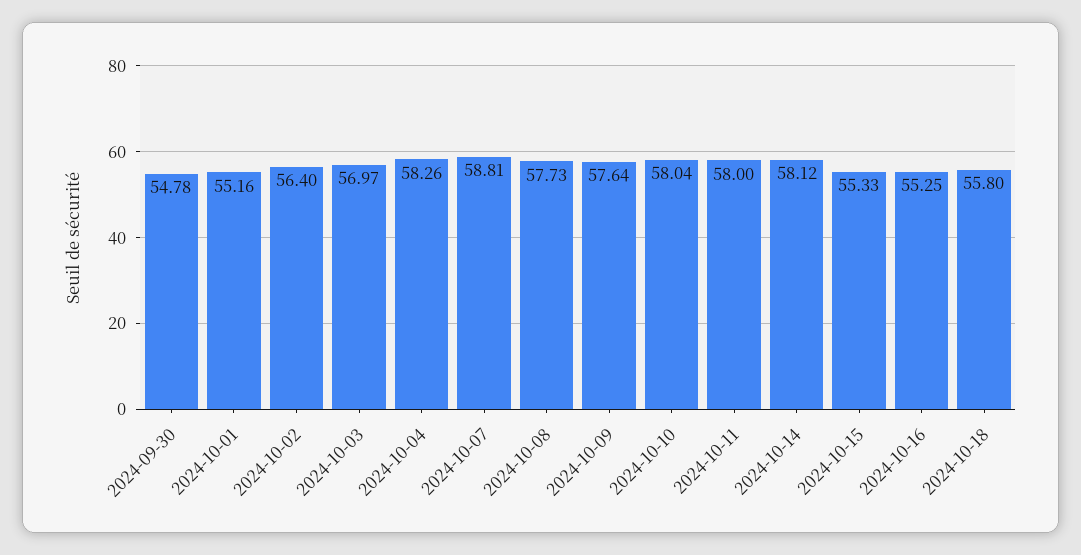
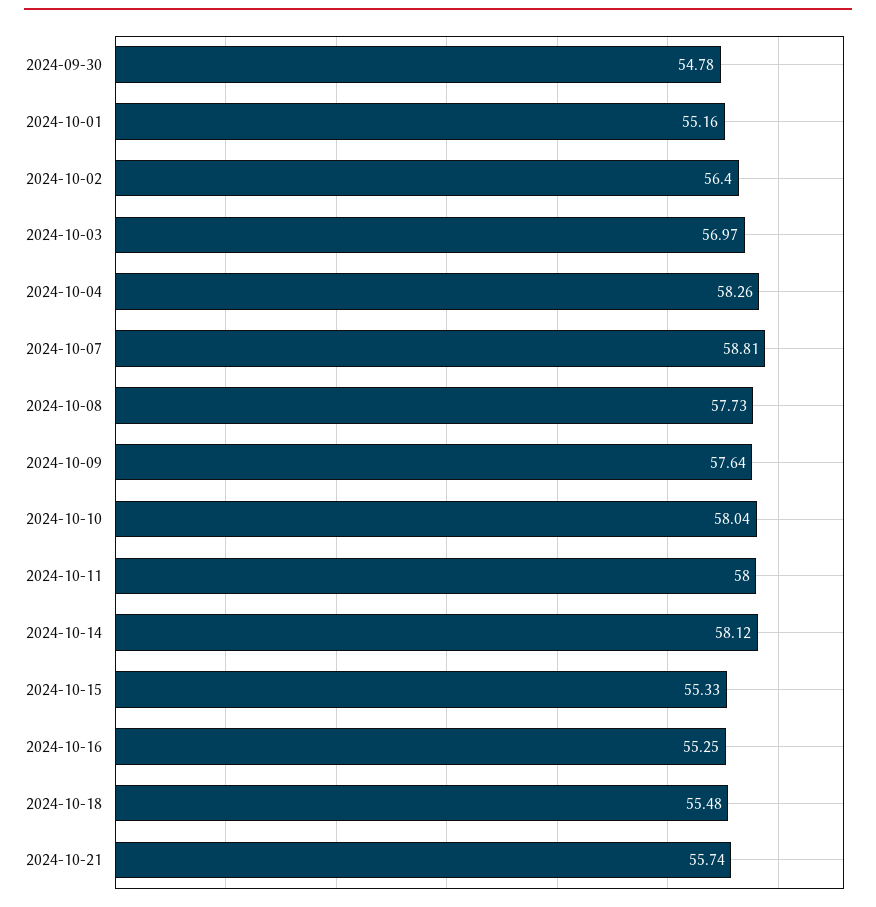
2024-10-18: 55.8 -> 55.48
2024-10-21: none -> 55.74

